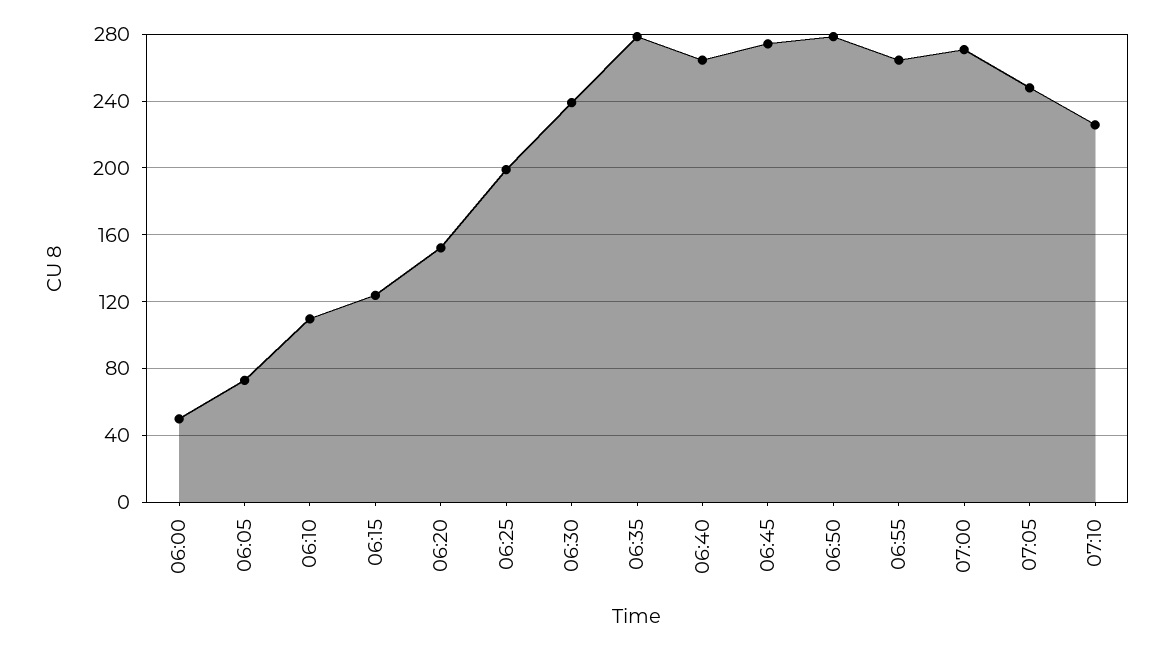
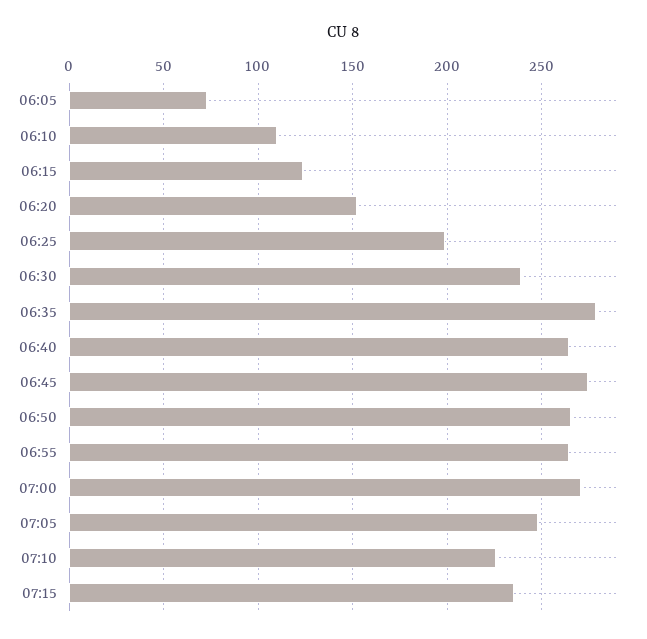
06:00: 50 -> none
06:50: 280 -> 265
07:15: none -> 235

